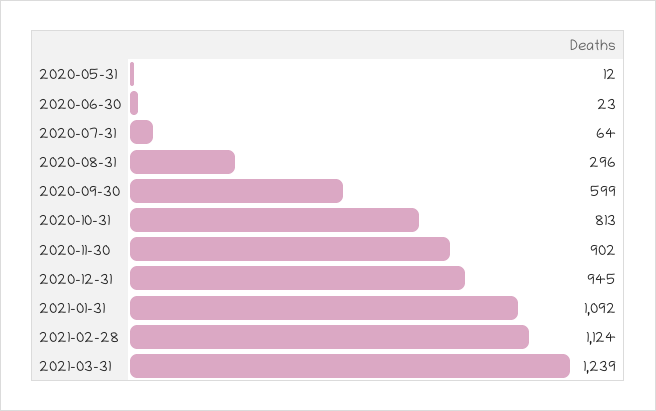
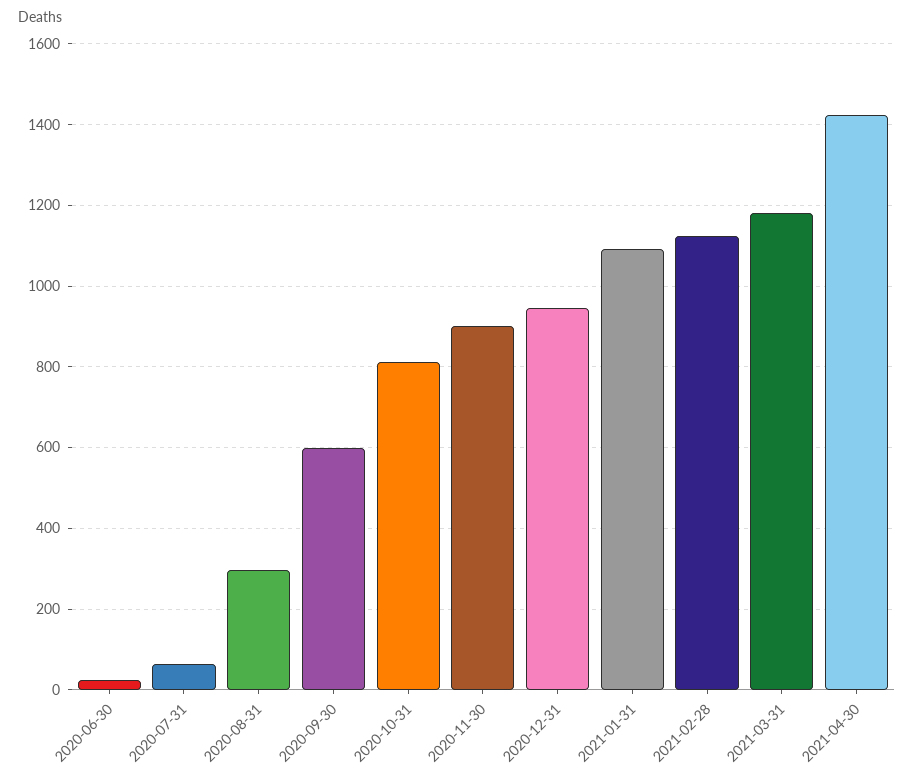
2020-05-31: 12 -> none
2021-03-31: 1239 -> 1180
2021-04-30: none -> 1420

